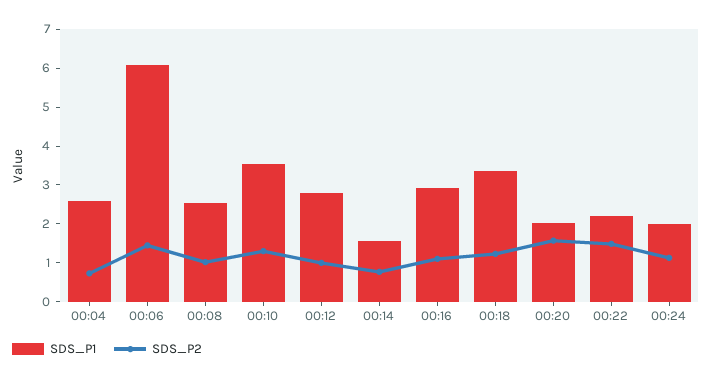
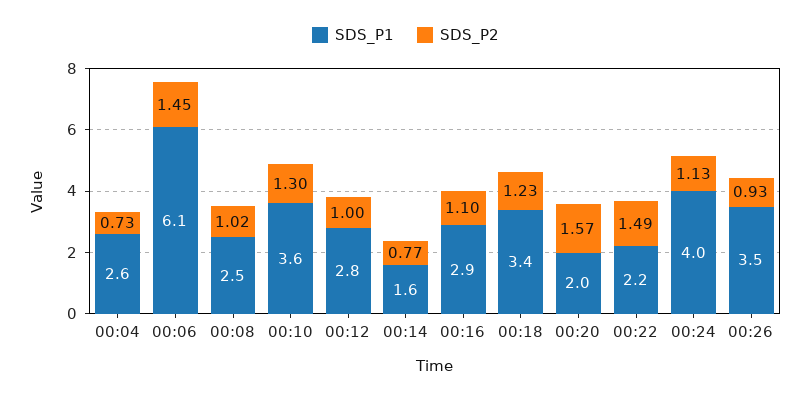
SDS_P1, 00:24: 2 -> 4
SDS_P1, 00:26: none -> 3.5
SDS_P2, 00:26: none -> 0.93

